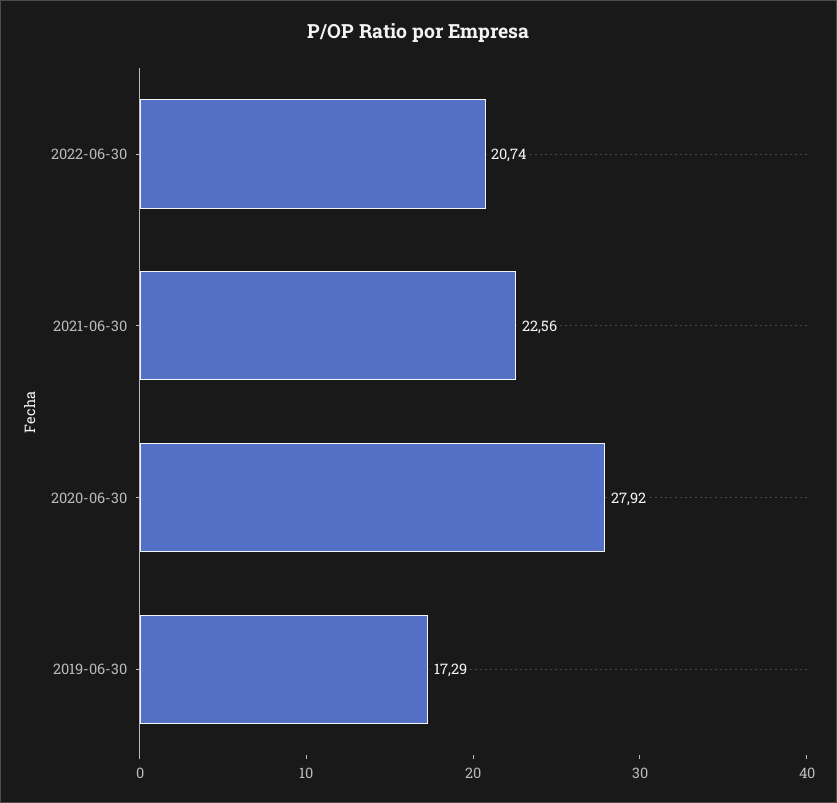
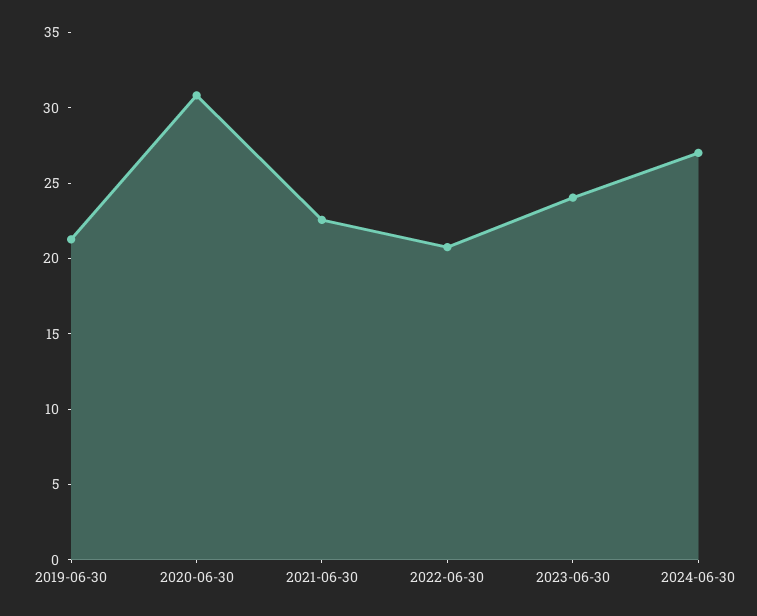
2020-06-30: 27.92 -> 31
2019-06-30: 17.29 -> 21
2023-06-30: none -> 24
2024-06-30: none -> 27

